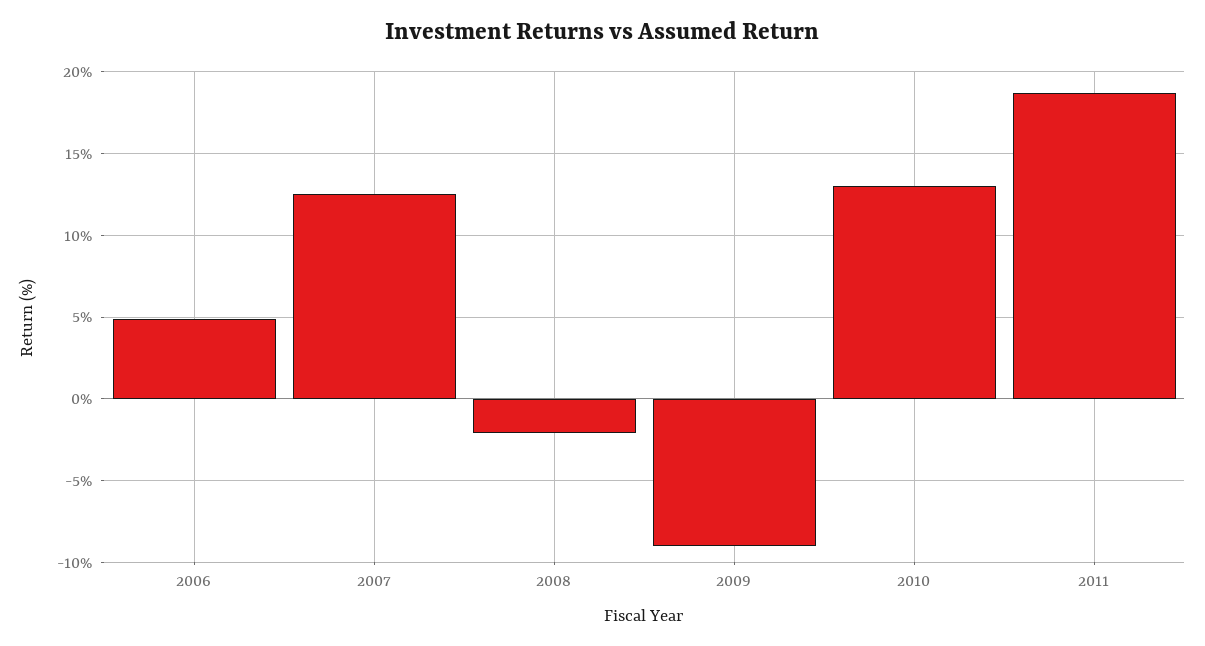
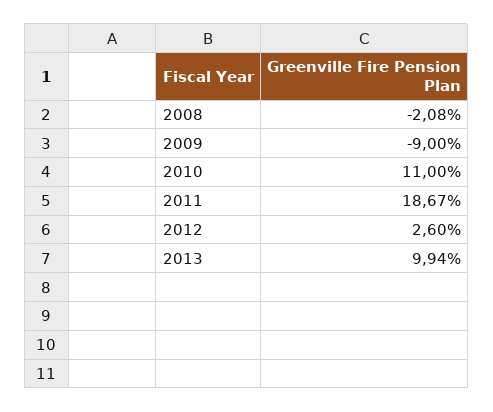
2006: 5 -> none
2007: 12.5 -> none
2010: 13 -> 11
2012: none -> 2.6
2013: none -> 9.94

